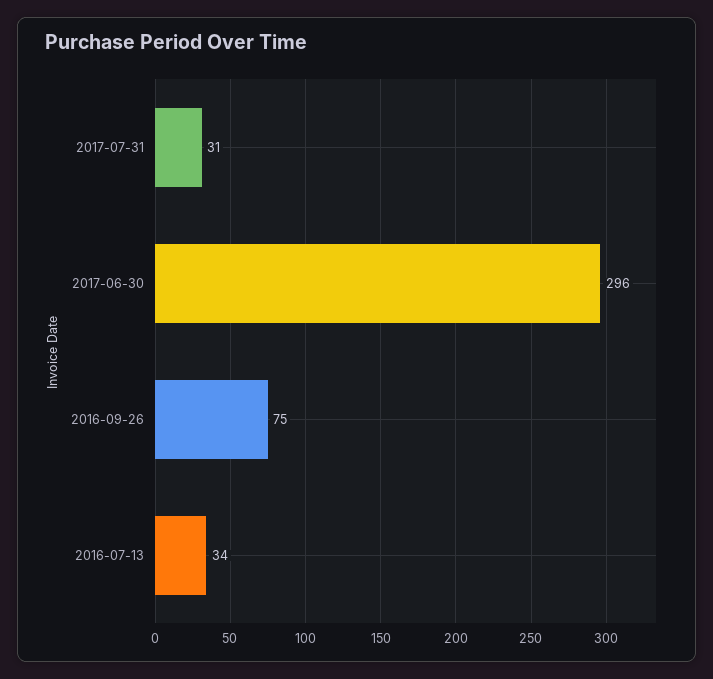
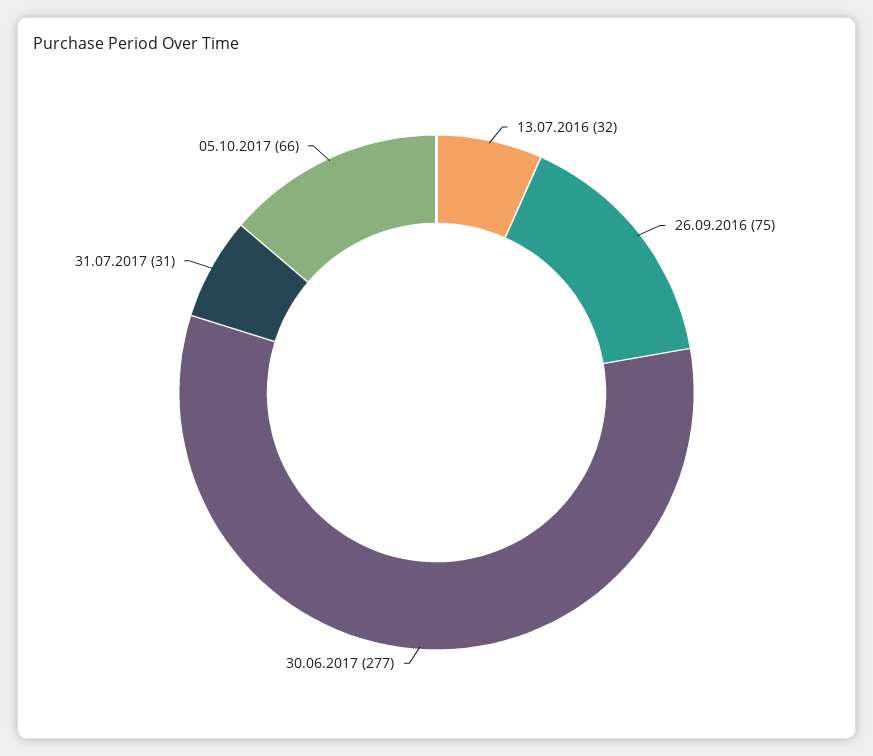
2017-06-30: 296 -> 277
2016-07-13: 34 -> 32
05.10.2017: none -> 66

